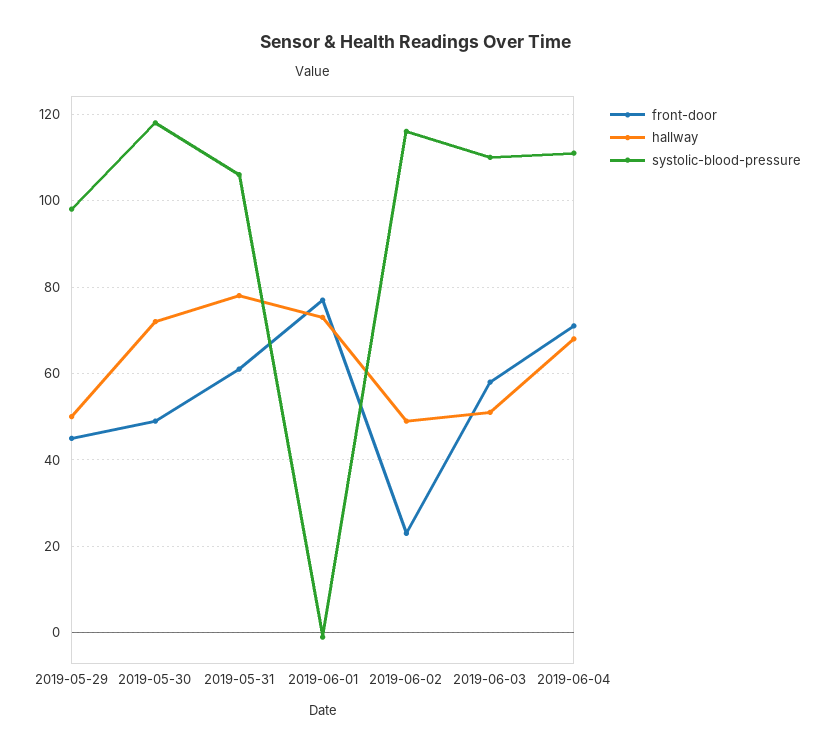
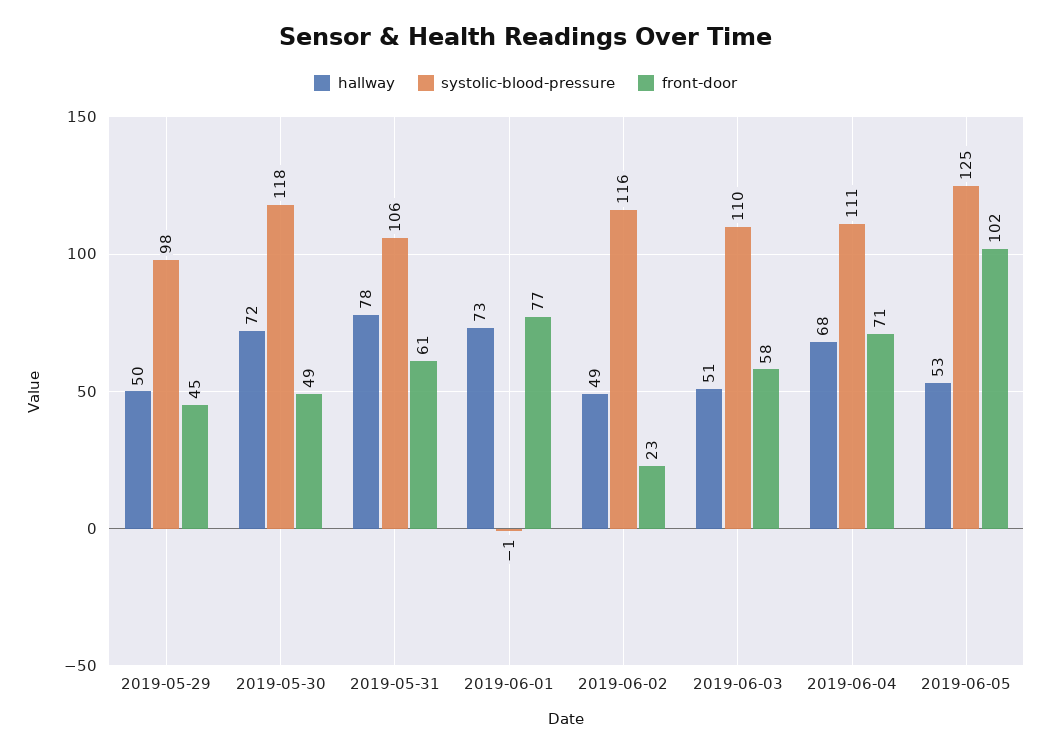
hallway, 2019-06-05: none -> 53
systolic-blood-pressure, 2019-06-05: none -> 125
front-door, 2019-06-05: none -> 102

